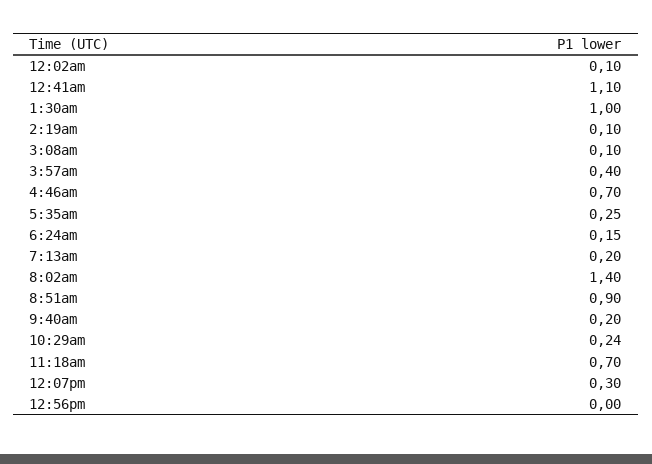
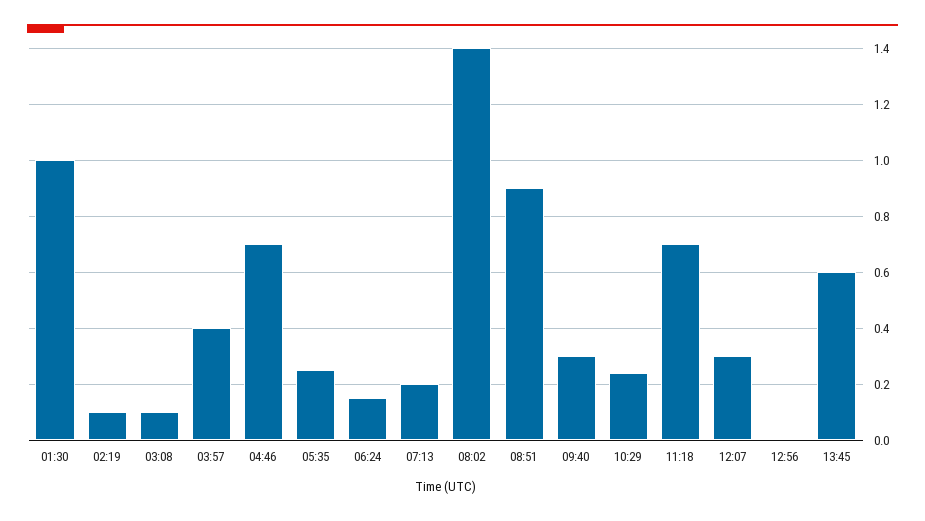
12:02am: 0.1 -> none
12:41am: 1.1 -> none
9:40am: 0.2 -> 0.3
13:45: none -> 0.6

